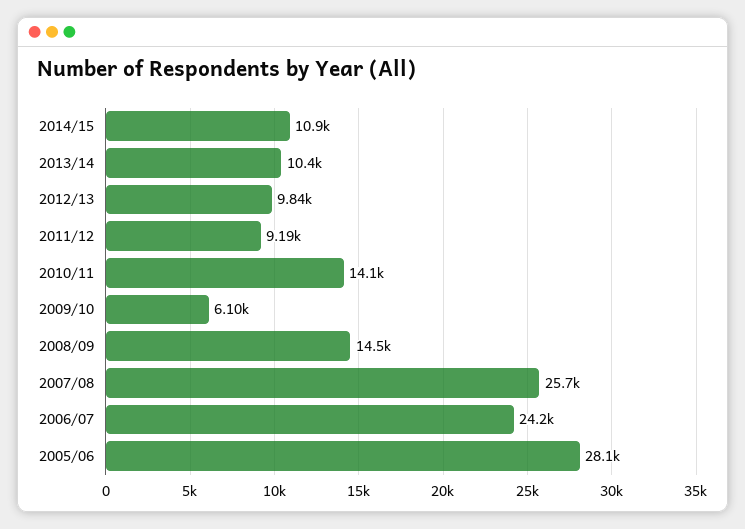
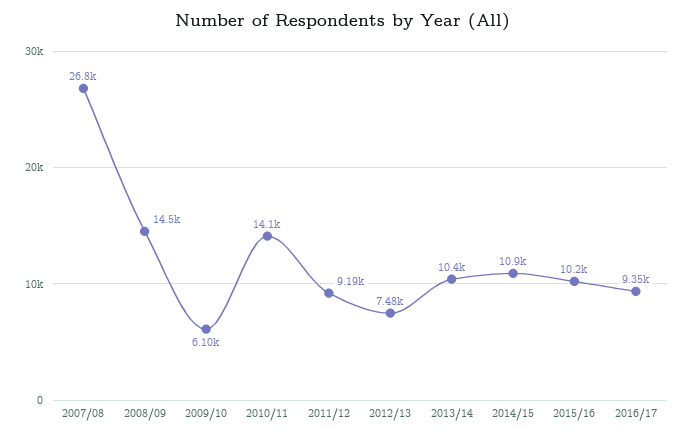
2012/13: 9840 -> 7480
2007/08: 25700 -> 26800
2006/07: 24200 -> none
2005/06: 28100 -> none
2015/16: none -> 10200
2016/17: none -> 9350

